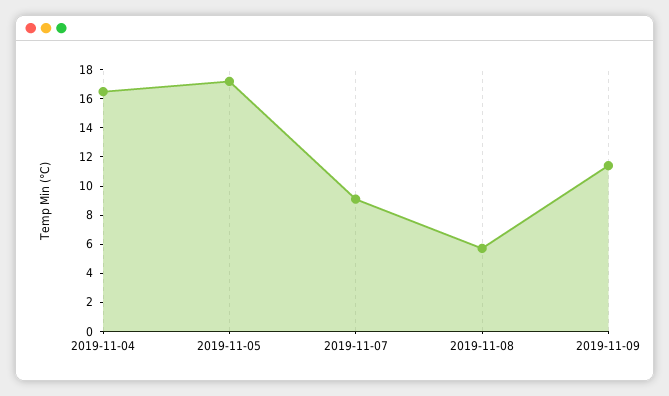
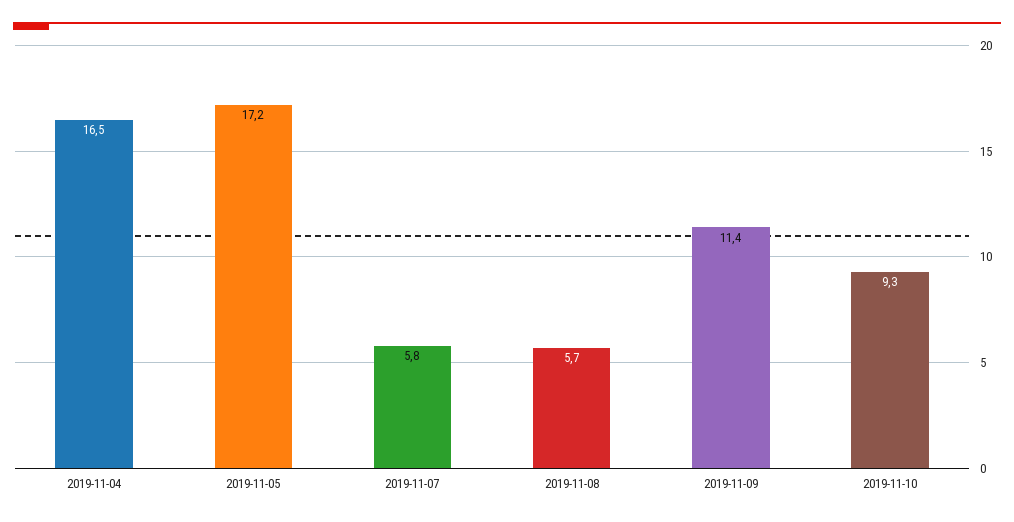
2019-11-07: 9 -> 5.8
2019-11-10: none -> 9.3

